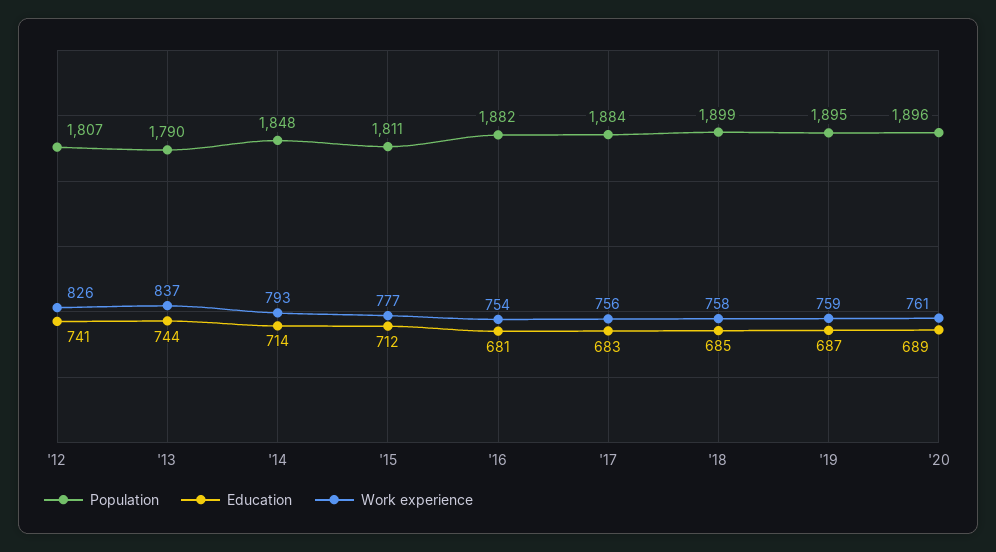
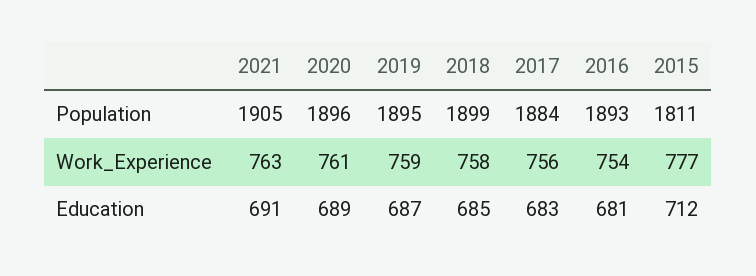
Population, '12: 1807 -> none
Education, '12: 741 -> none
Work experience, '12: 826 -> none
Population, '13: 1790 -> none
Education, '13: 744 -> none
Work experience, '13: 837 -> none
Population, '14: 1848 -> none
Education, '14: 714 -> none
Work experience, '14: 793 -> none
Population, '16: 1882 -> 1893
Population, 2021: none -> 1905
Work experience, 2021: none -> 763
Education, 2021: none -> 691

